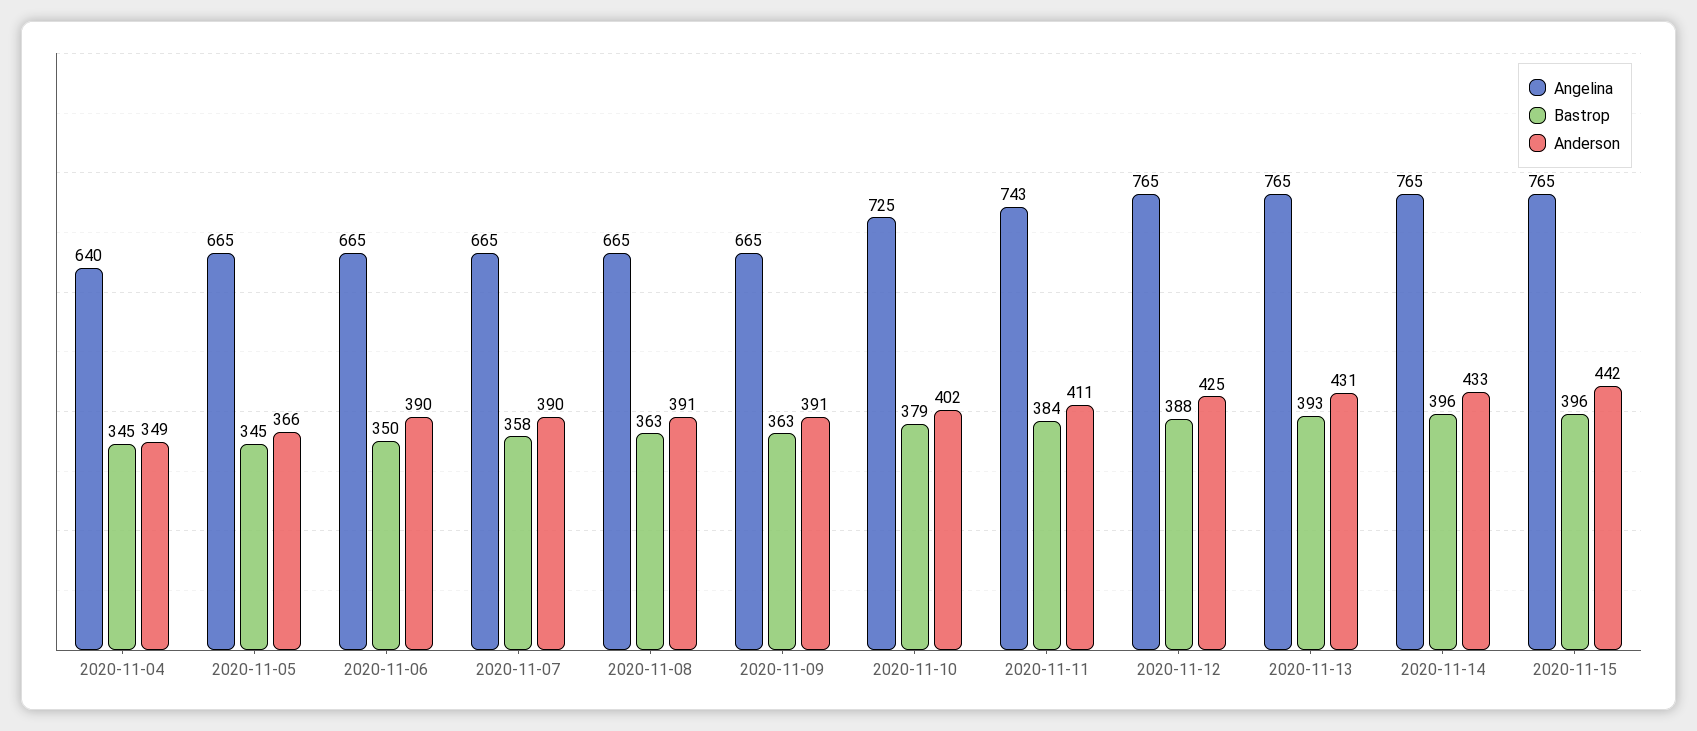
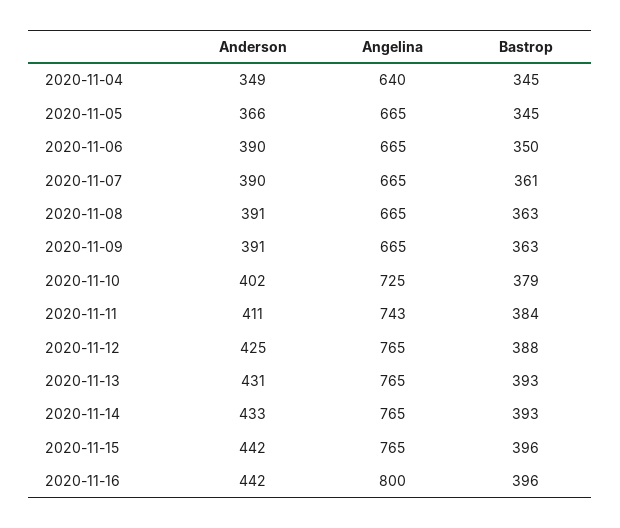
Bastrop, 2020-11-07: 358 -> 361
Bastrop, 2020-11-14: 396 -> 393
Anderson, 2020-11-16: none -> 442
Angelina, 2020-11-16: none -> 800
Bastrop, 2020-11-16: none -> 396

